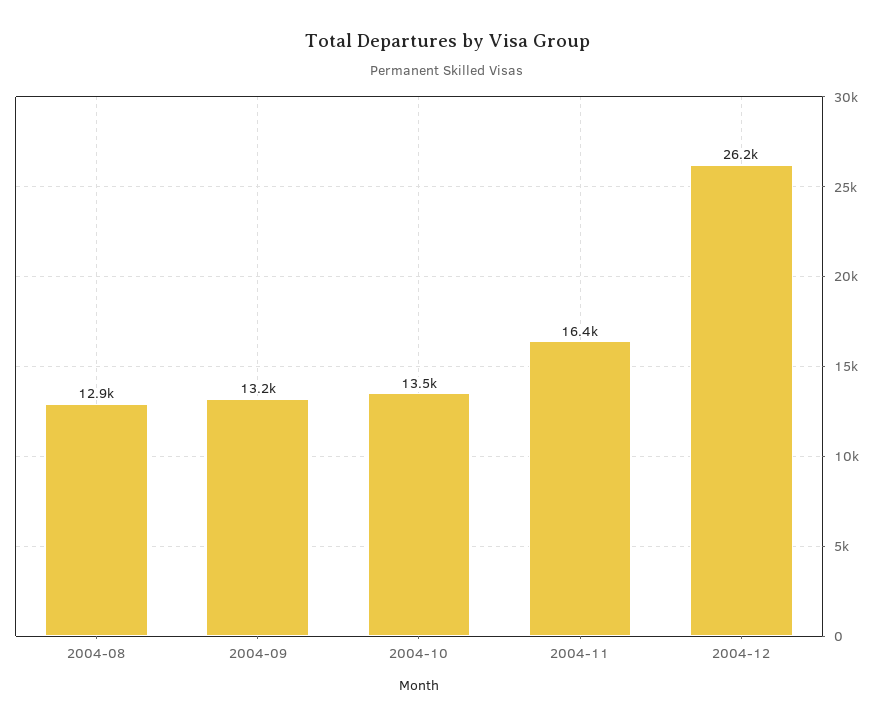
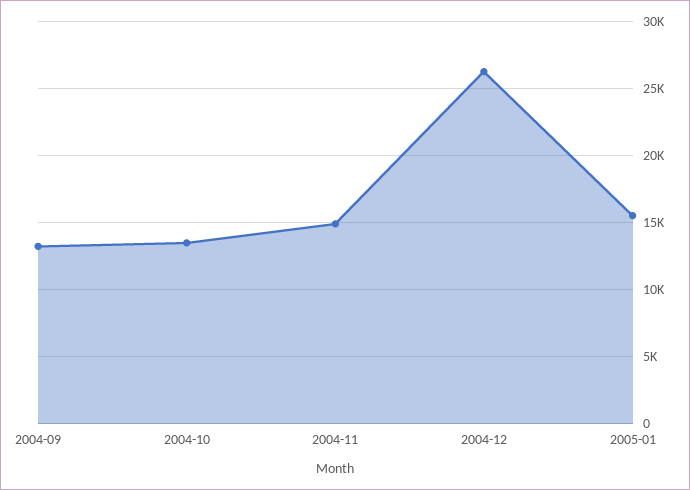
2004-08: 12900 -> none
2004-11: 16400 -> 15000
2005-01: none -> 15500

